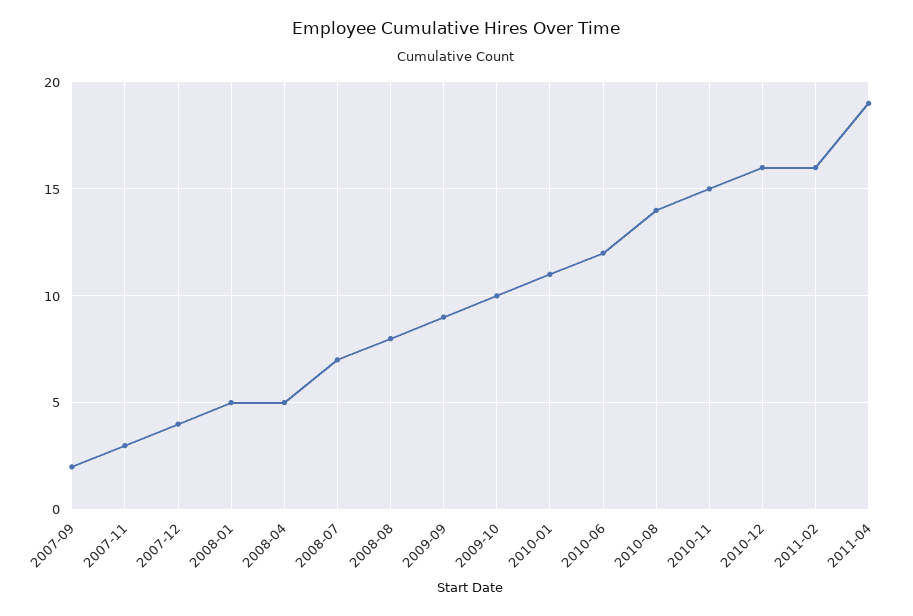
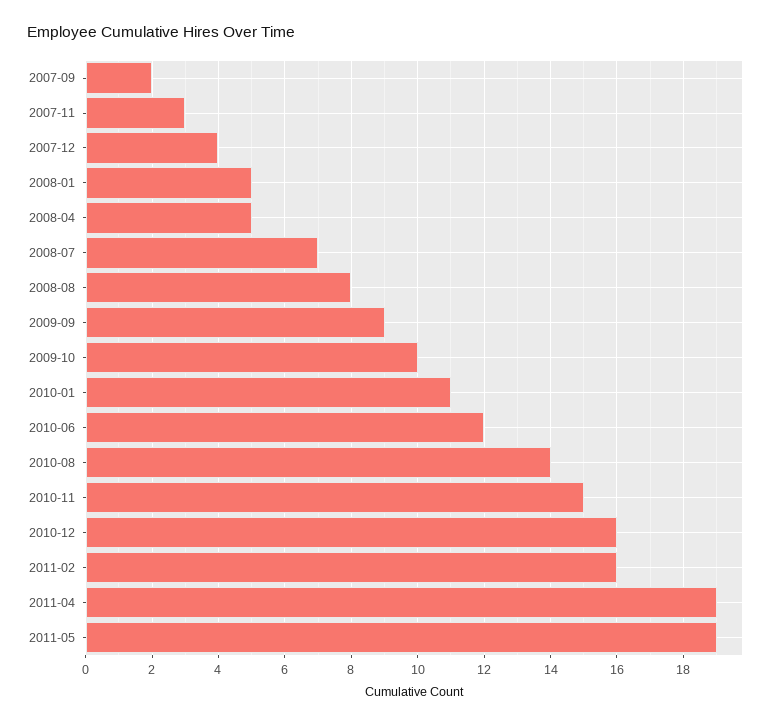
2011-05: none -> 19

